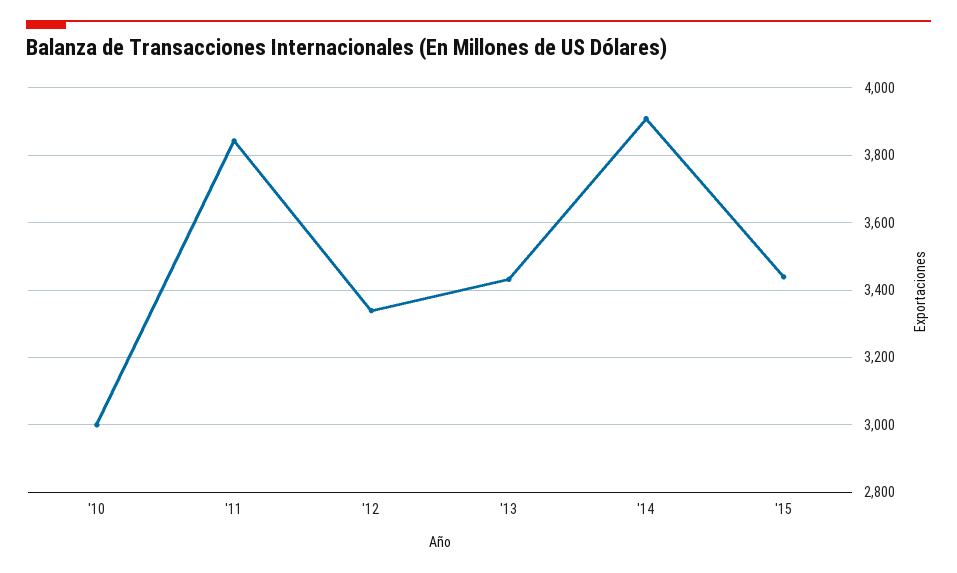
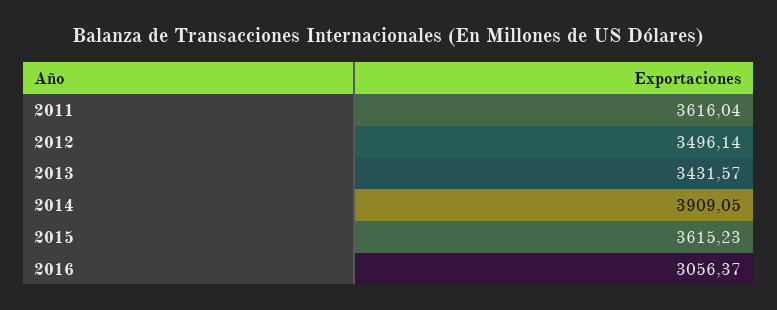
'10: 3000 -> none
'11: 3840 -> 3616.04
'12: 3340 -> 3496.14
'15: 3440 -> 3615.23
2016: none -> 3056.37

